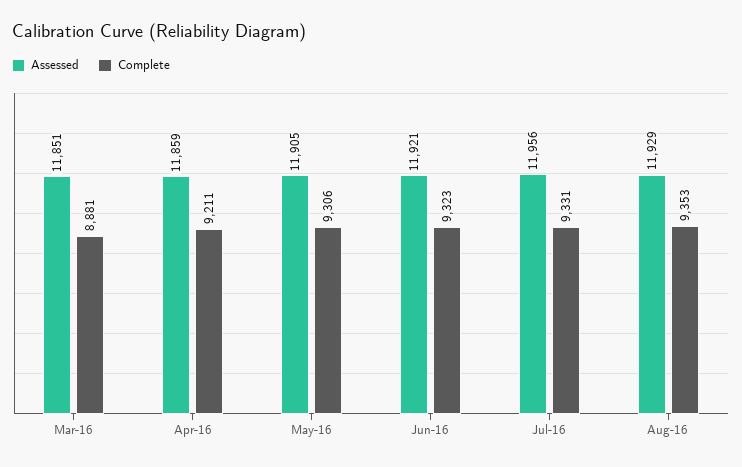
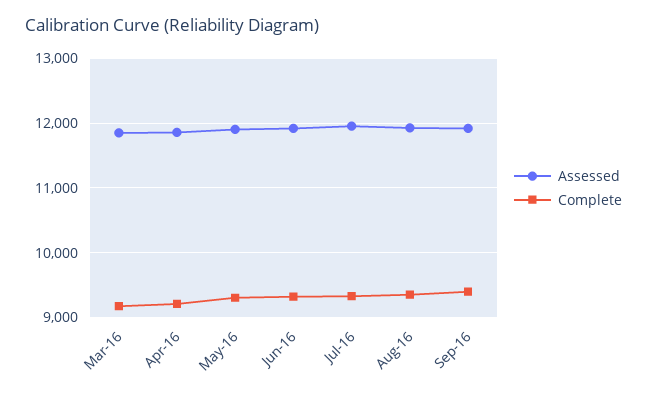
Complete, Mar-16: 8881 -> 9200
Assessed, Sep-16: none -> 11900
Complete, Sep-16: none -> 9400

